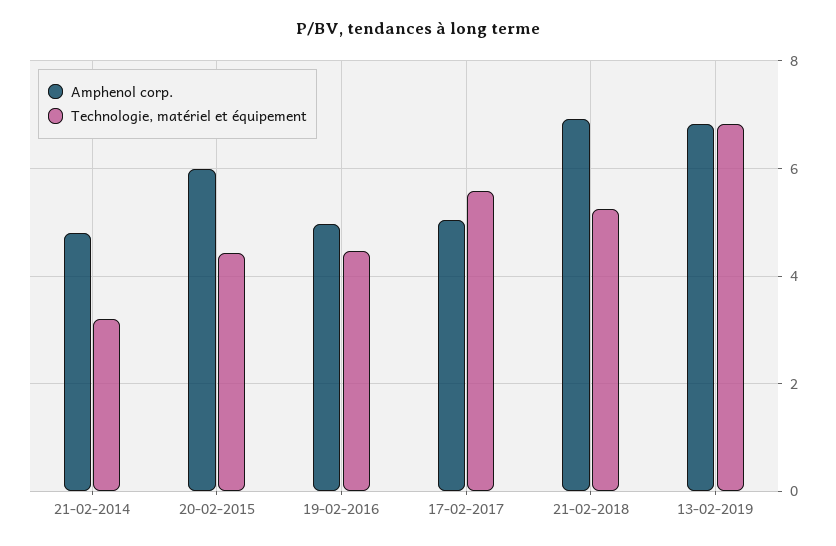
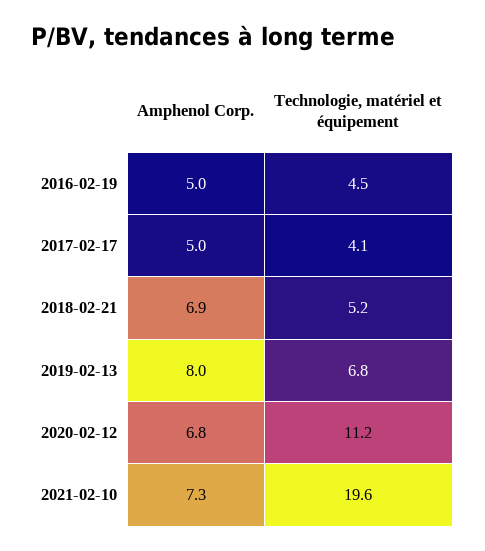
Amphenol corp., 21-02-2014: 4.8 -> none
Technologie, matériel et équipement, 21-02-2014: 3.2 -> none
Amphenol corp., 20-02-2015: 6 -> none
Technologie, matériel et équipement, 20-02-2015: 4.4 -> none
Technologie, matériel et équipement, 17-02-2017: 5.6 -> 4.1
Amphenol corp., 13-02-2019: 6.8 -> 8
Amphenol corp., 2020-02-12: none -> 6.8
Technologie, matériel et équipement, 2020-02-12: none -> 11.2
Amphenol corp., 2021-02-10: none -> 7.3
Technologie, matériel et équipement, 2021-02-10: none -> 19.6

